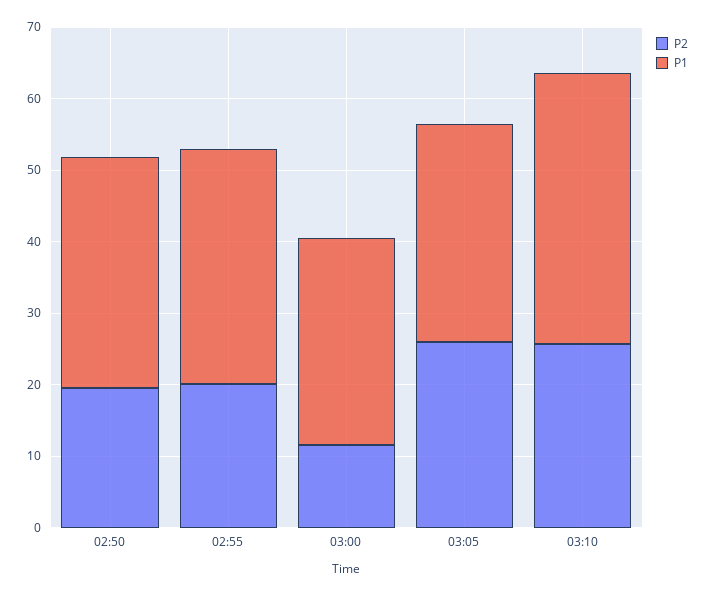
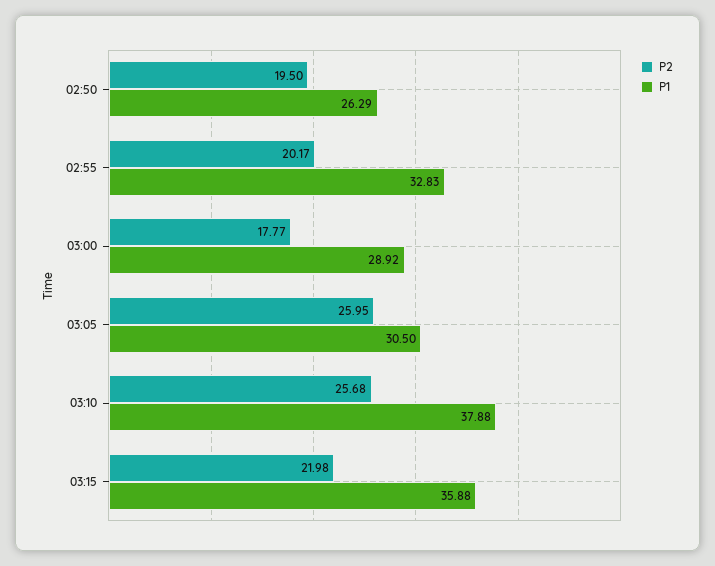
P1, 02:50: 32 -> 26.29
P2, 03:00: 12 -> 17.77
P2, 03:15: none -> 21.98
P1, 03:15: none -> 35.88

